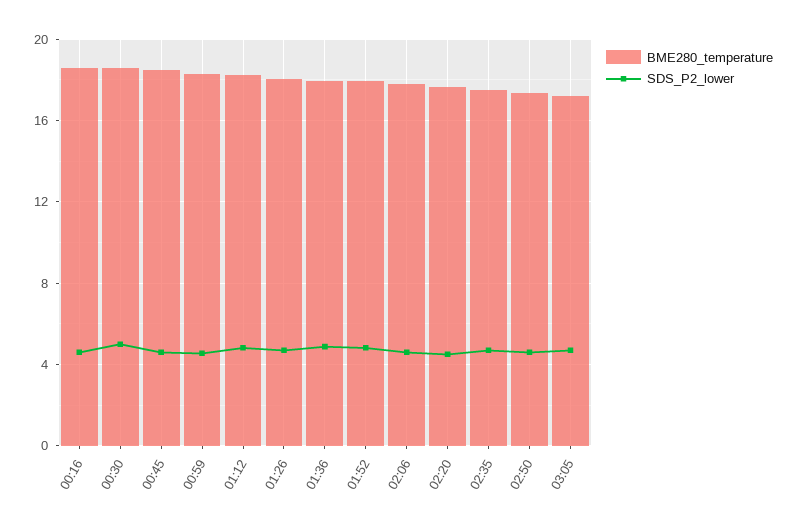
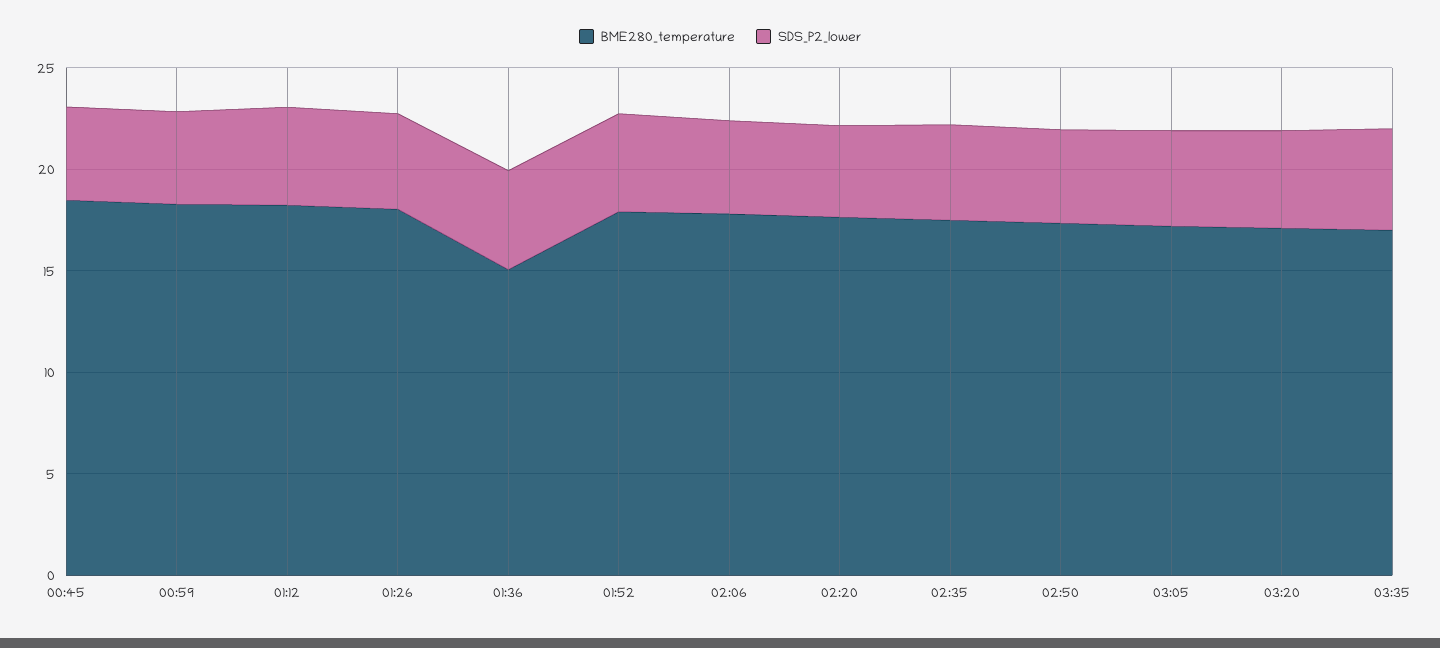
BME280_temperature, 00:16: 18.5 -> none
SDS_P2_lower, 00:16: 4.5 -> none
BME280_temperature, 00:30: 18.5 -> none
SDS_P2_lower, 00:30: 5 -> none
BME280_temperature, 01:36: 18 -> 15
BME280_temperature, 03:20: none -> 17
SDS_P2_lower, 03:20: none -> 5
BME280_temperature, 03:35: none -> 17
SDS_P2_lower, 03:35: none -> 5

